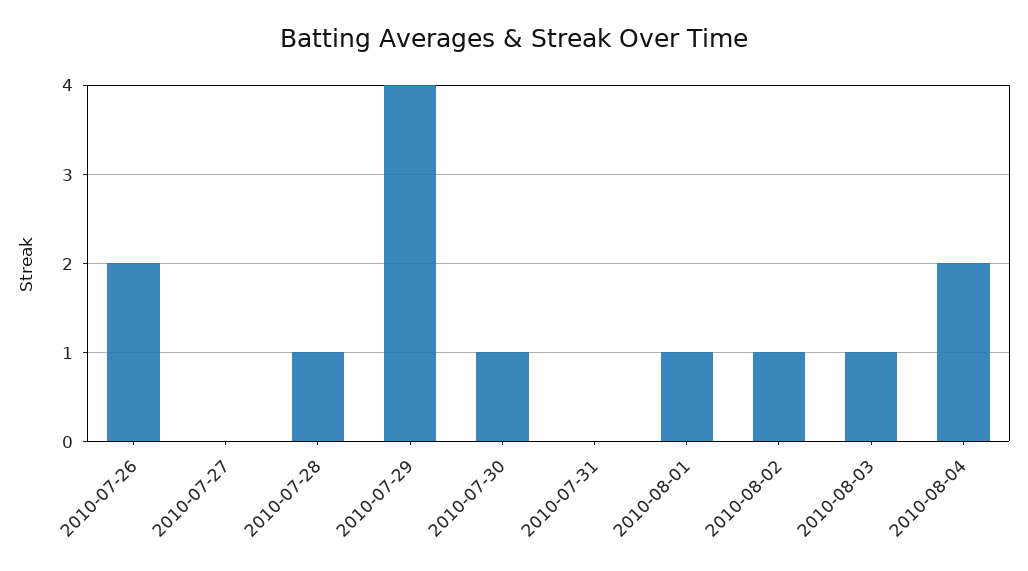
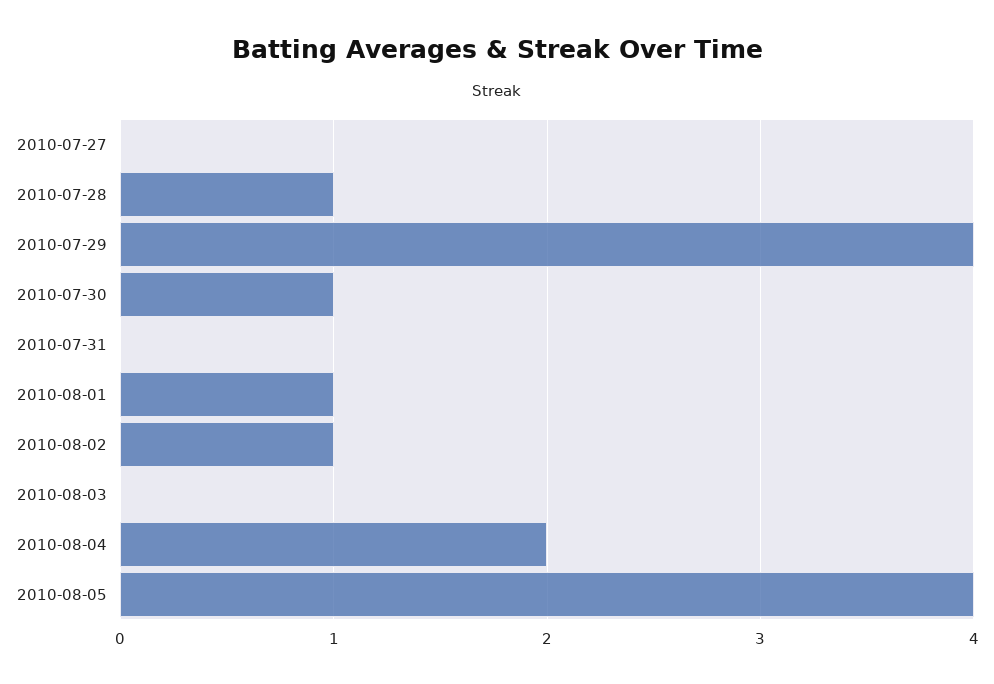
2010-07-26: 2 -> none
2010-08-03: 1 -> 0
2010-08-05: none -> 4

